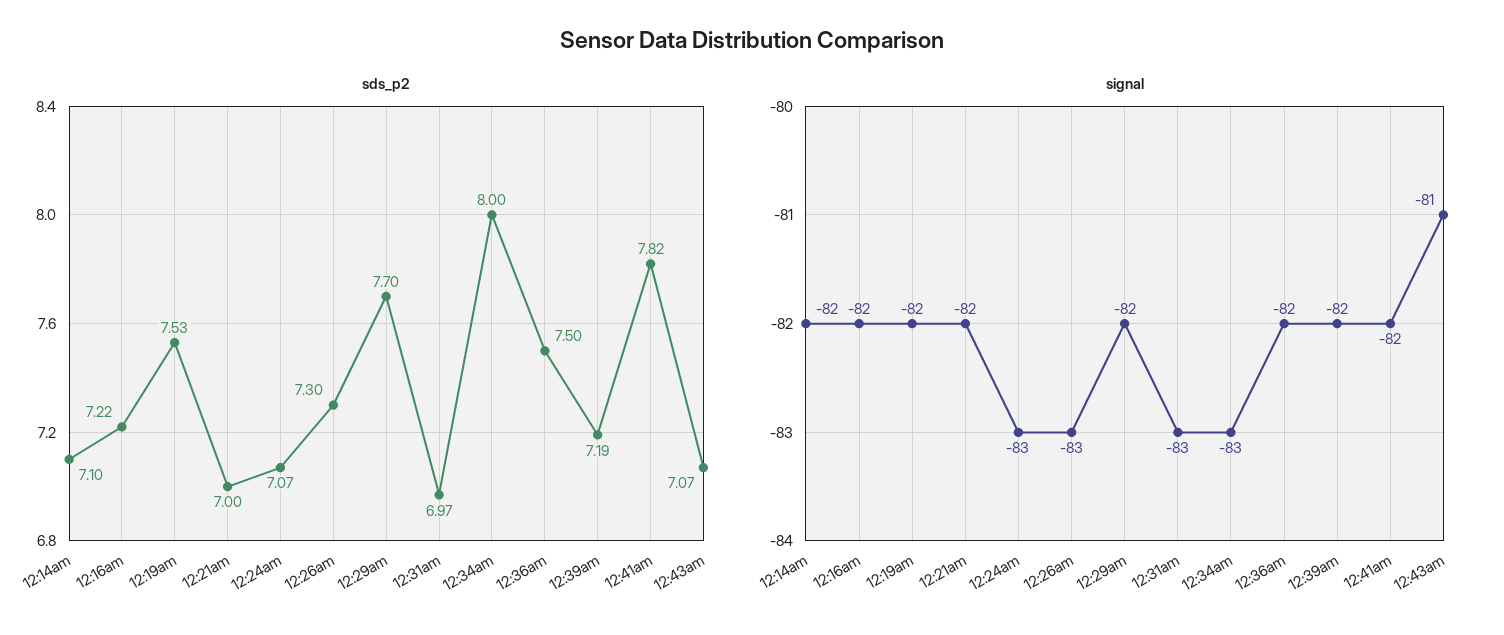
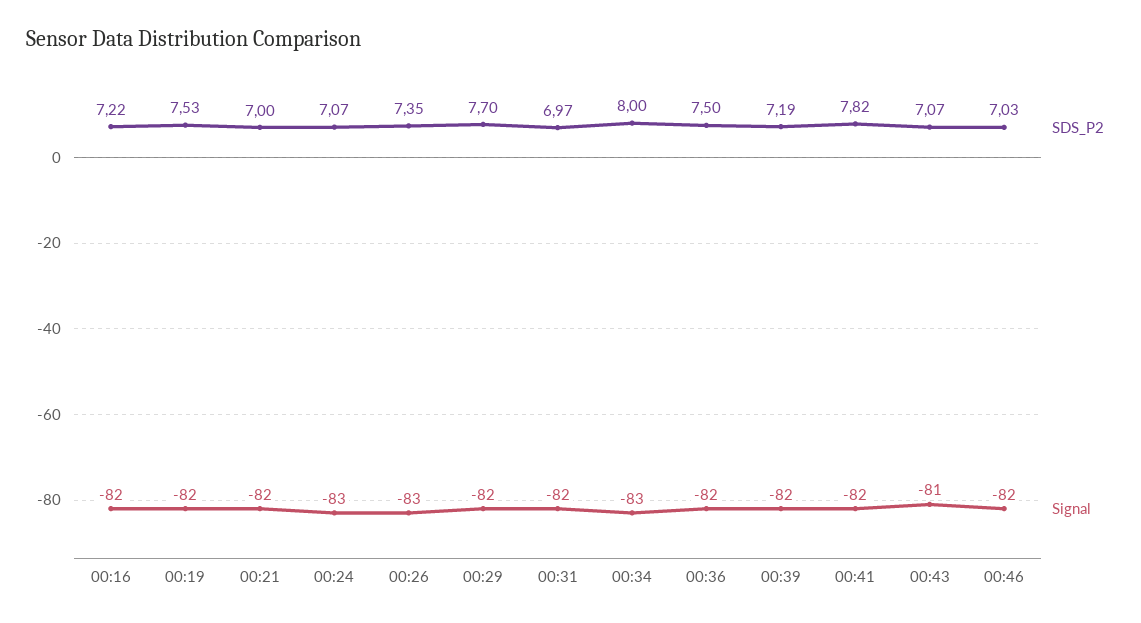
sds_p2, 12:14am: 7.1 -> none
sds_p2, 12:26am: 7.3 -> 7.35
signal, 12:14am: -82 -> none
signal, 12:31am: -83 -> -82
sds_p2, 00:46: none -> 7.03
signal, 00:46: none -> -82

